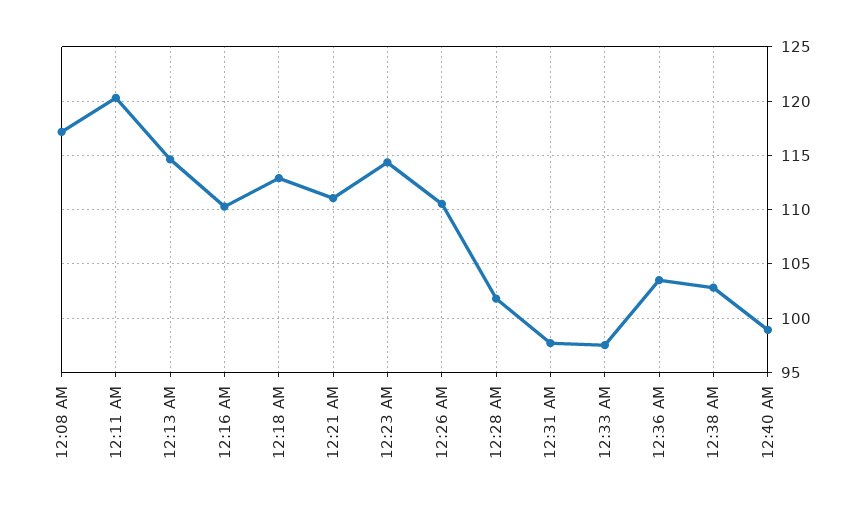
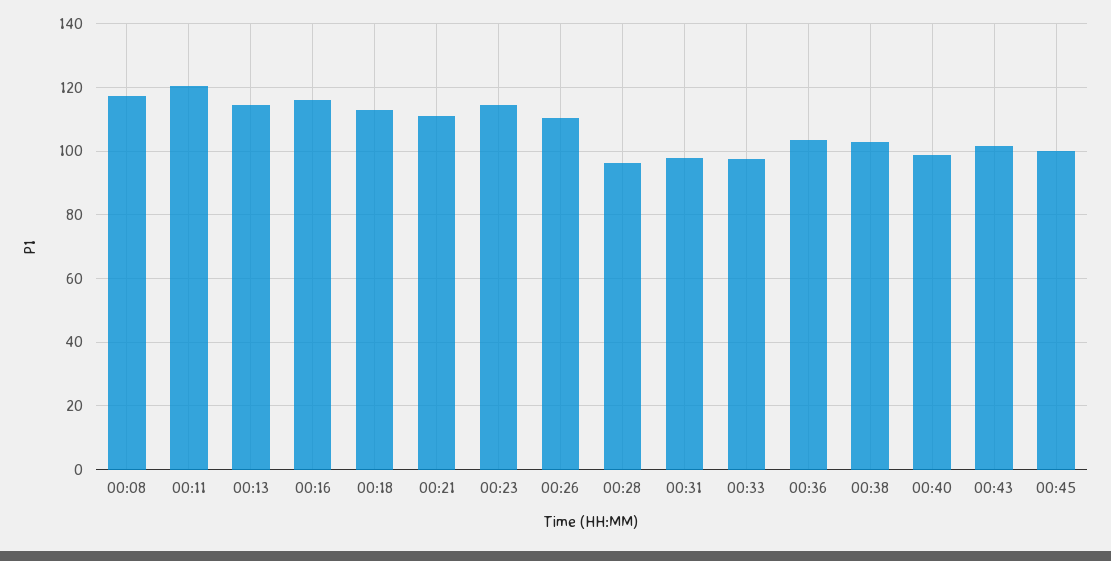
12:16 AM: 110 -> 116
12:28 AM: 102 -> 96
00:43: none -> 102
00:45: none -> 100

